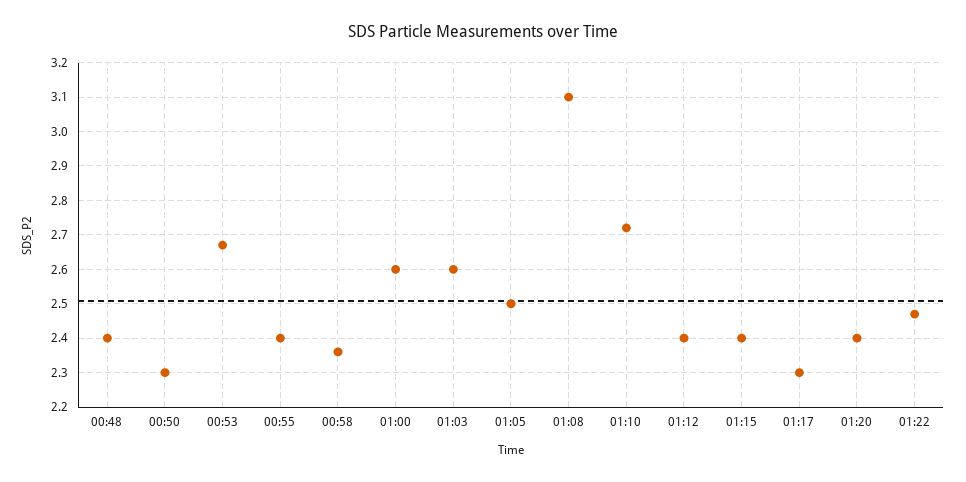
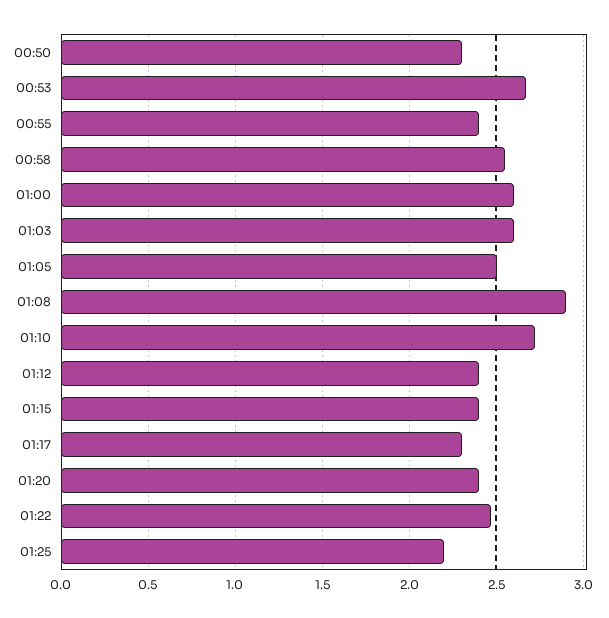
00:48: 2.4 -> none
00:58: 2.35 -> 2.55
01:08: 3.1 -> 2.9
01:25: none -> 2.2

